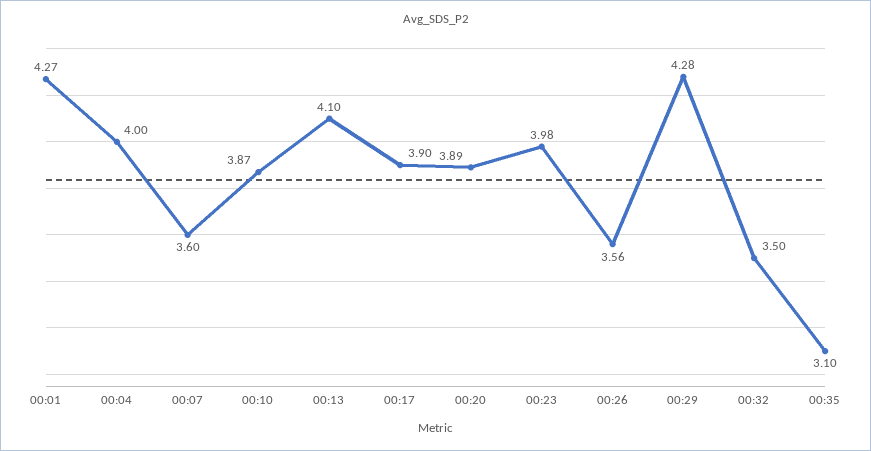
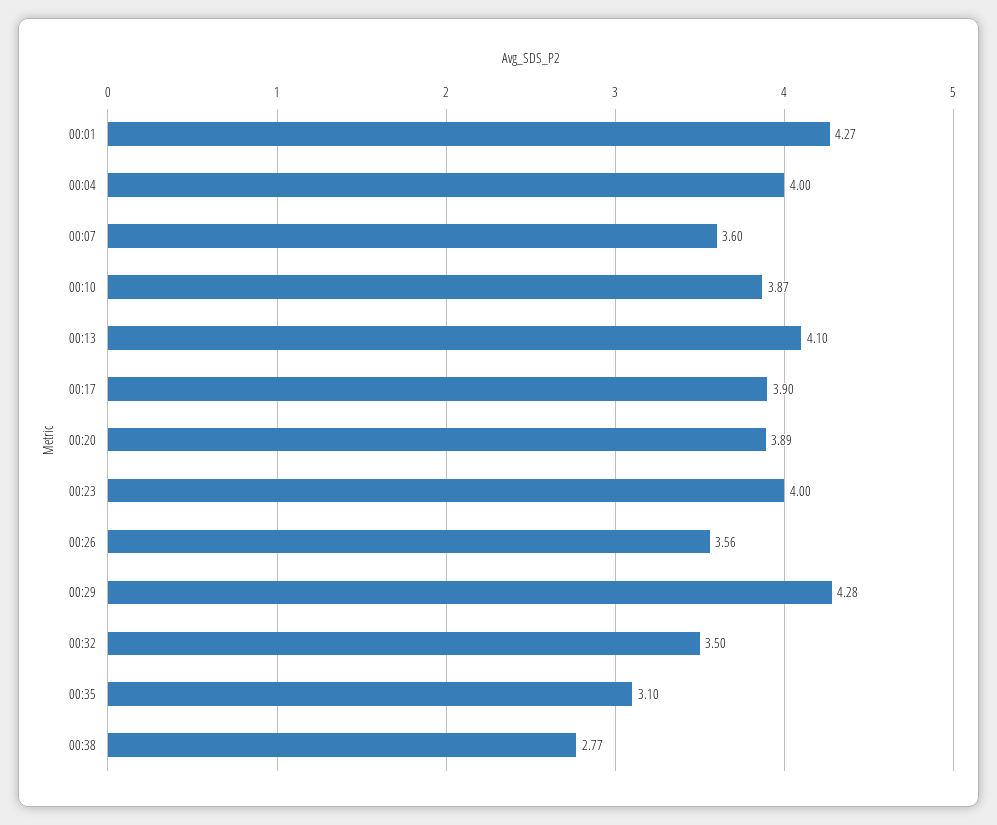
00:23: 3.98 -> 4
00:38: none -> 2.77

